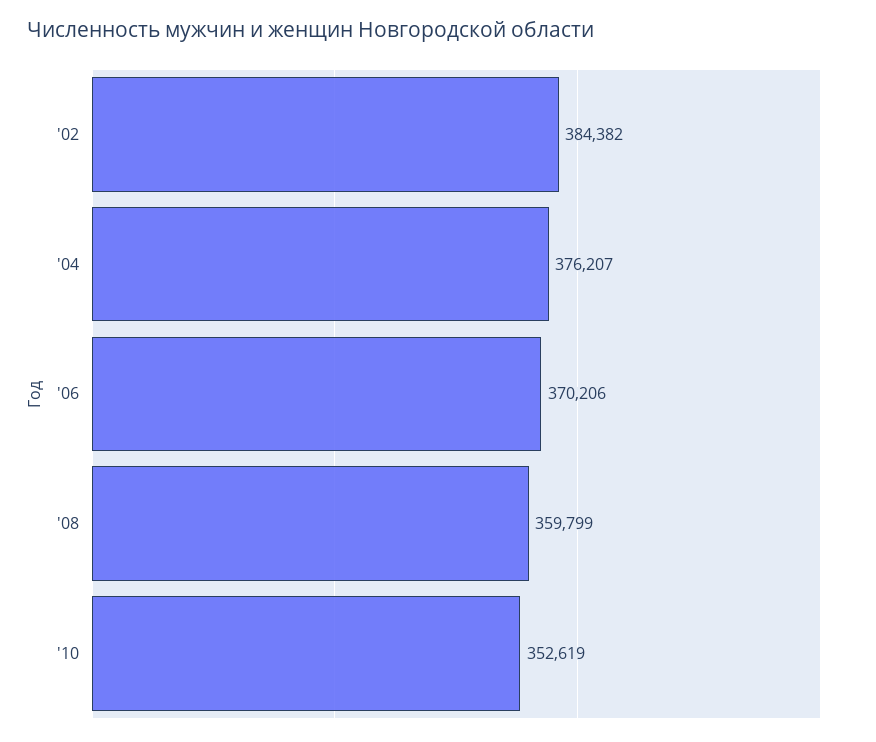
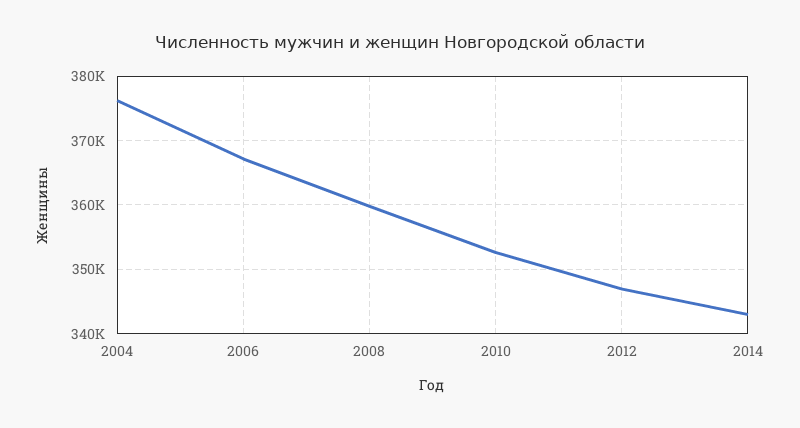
'02: 384382 -> none
'06: 370206 -> 367000
2012: none -> 347000
2014: none -> 343000

